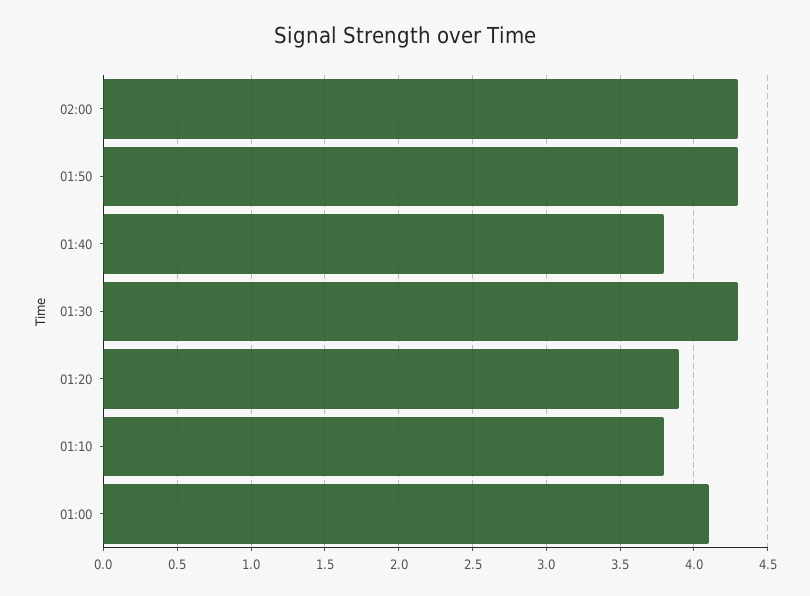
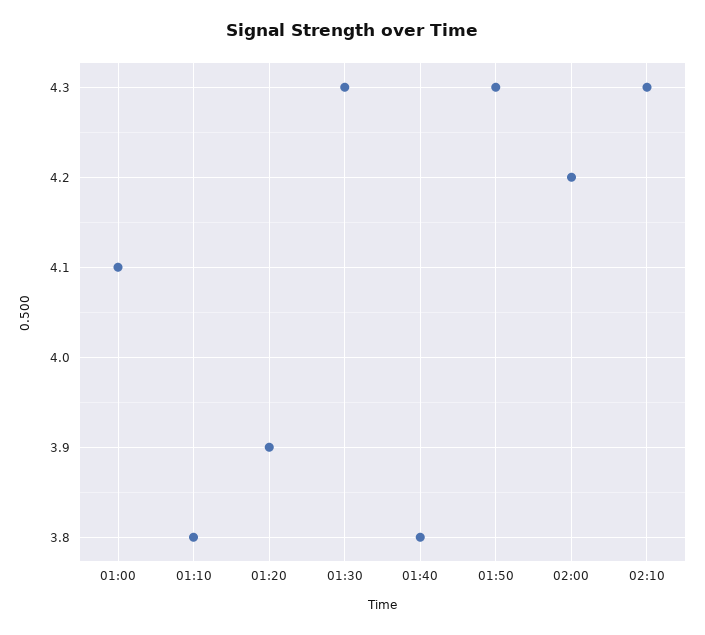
02:00: 4.3 -> 4.2
02:10: none -> 4.3

